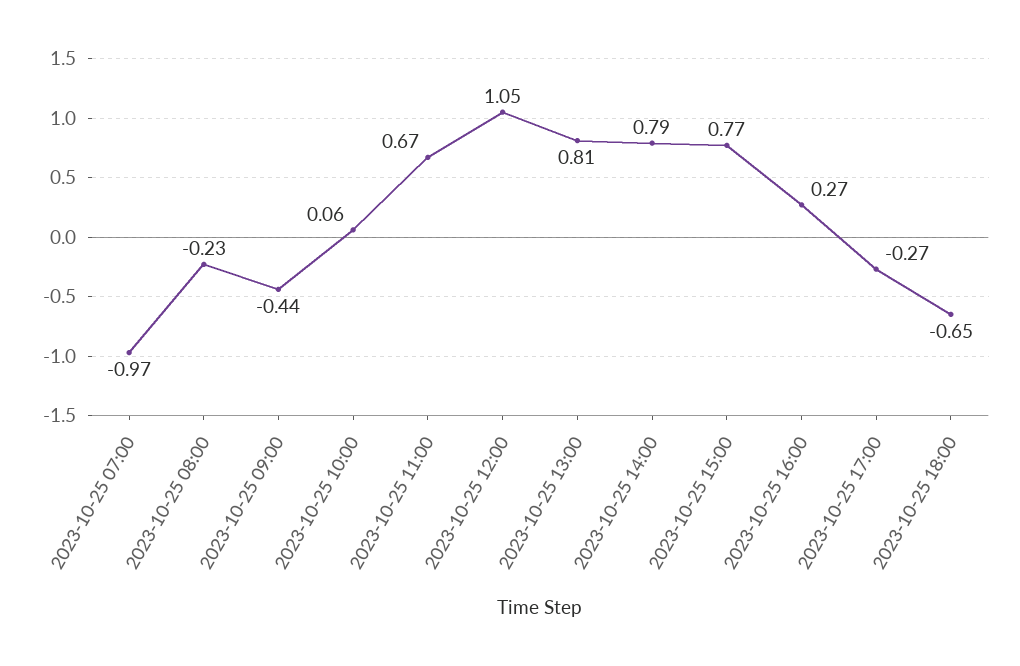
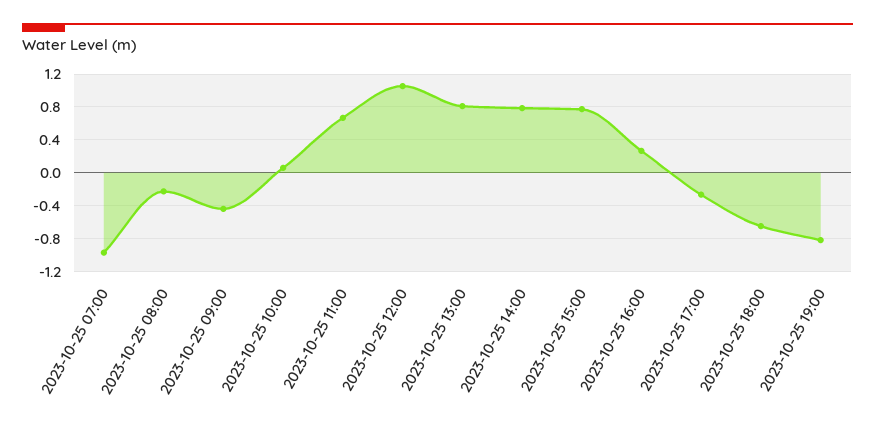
2023-10-25 19:00: none -> -0.8

